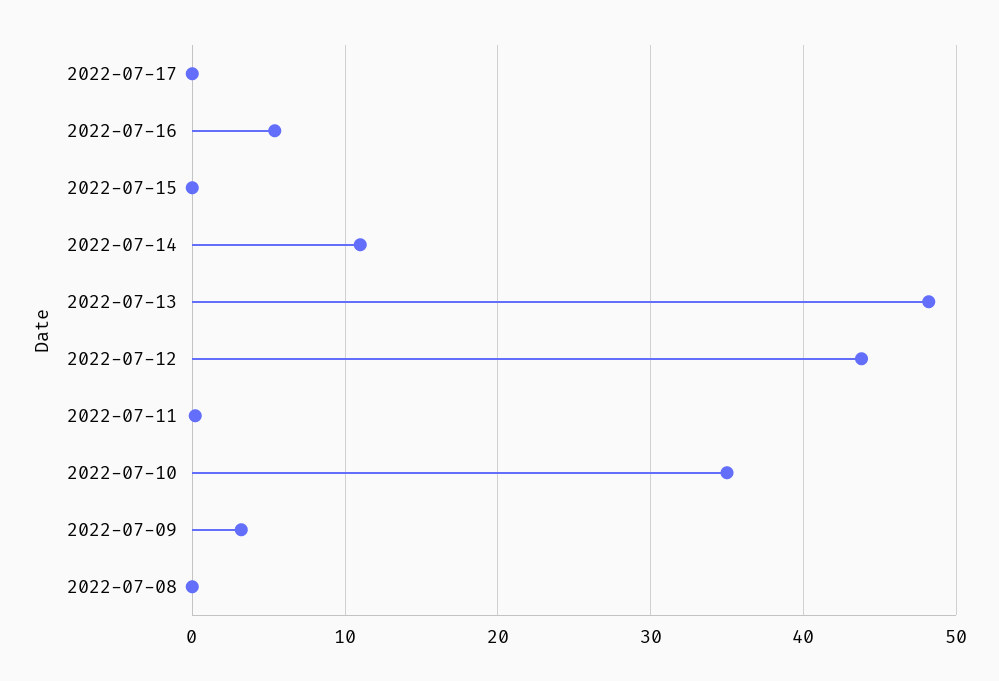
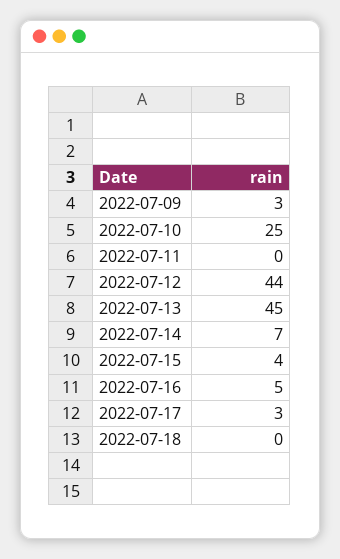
2022-07-17: 0 -> 3
2022-07-15: 0 -> 4
2022-07-14: 11 -> 7
2022-07-13: 48 -> 45
2022-07-10: 35 -> 25
2022-07-08: 0 -> none
2022-07-18: none -> 0

